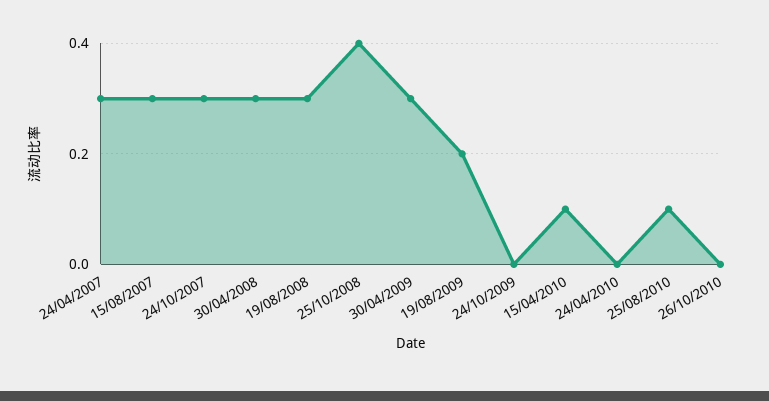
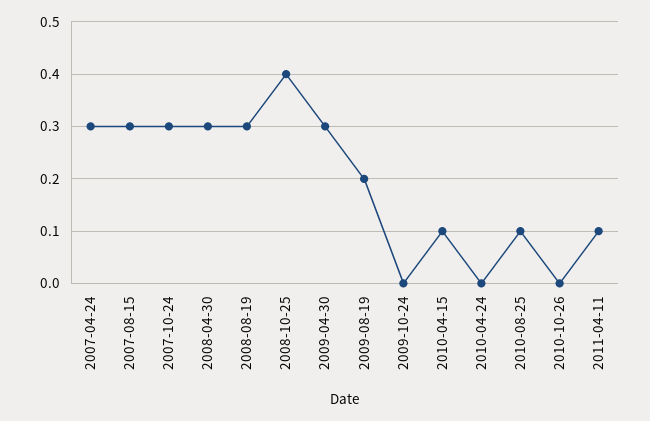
2011-04-11: none -> 0.1

